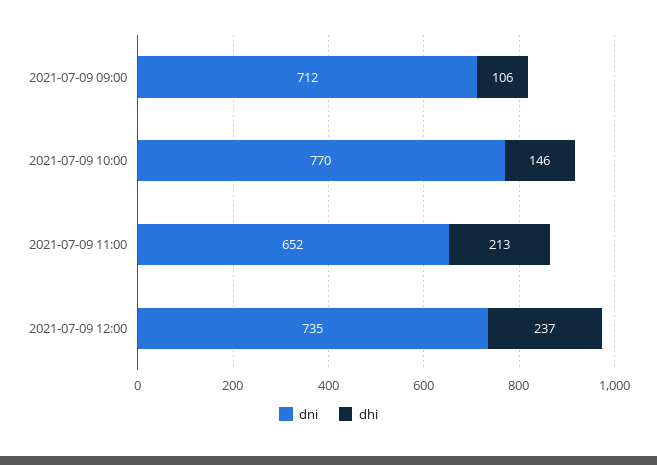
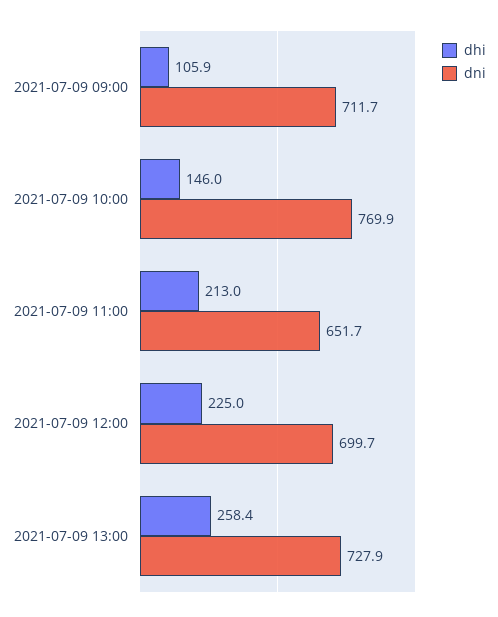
dni, 2021-07-09 12:00: 735 -> 699.7
dhi, 2021-07-09 12:00: 237 -> 225
dhi, 2021-07-09 13:00: none -> 258.4
dni, 2021-07-09 13:00: none -> 727.9

